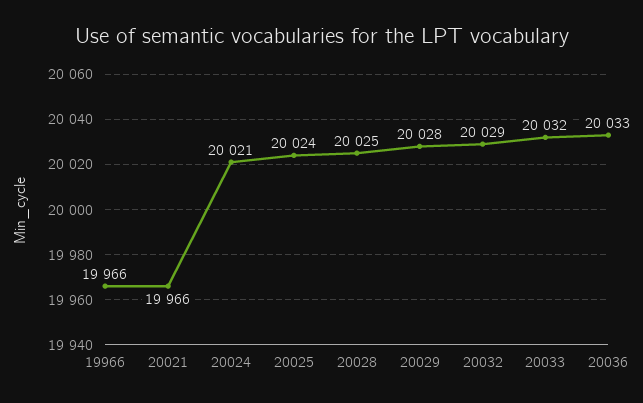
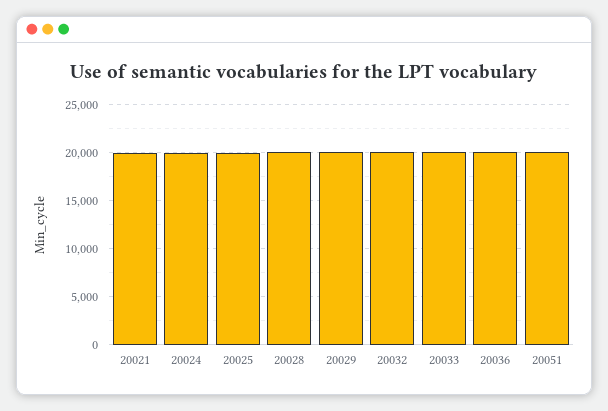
19966: 19966 -> none
20051: none -> 20000

